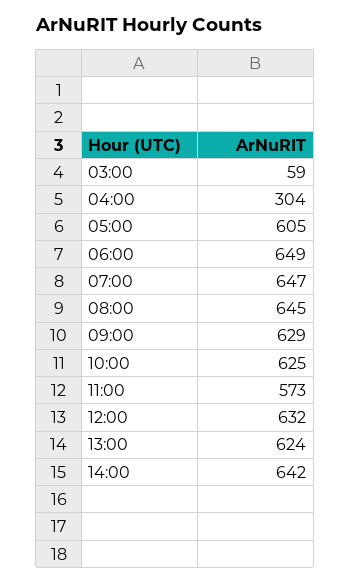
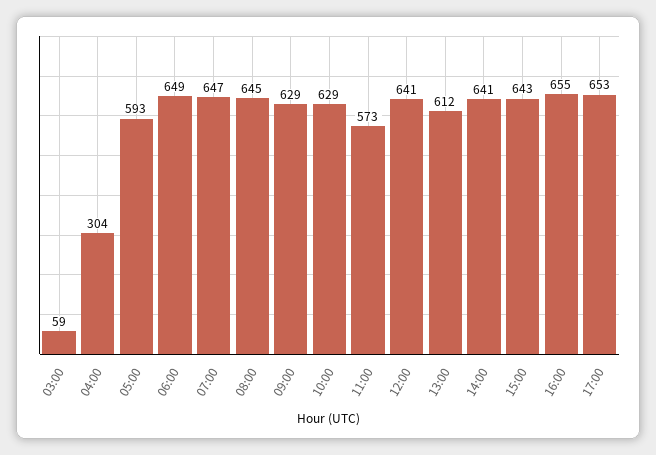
05:00: 605 -> 593
10:00: 625 -> 629
12:00: 632 -> 641
13:00: 624 -> 612
14:00: 642 -> 641
15:00: none -> 643
16:00: none -> 655
17:00: none -> 653

